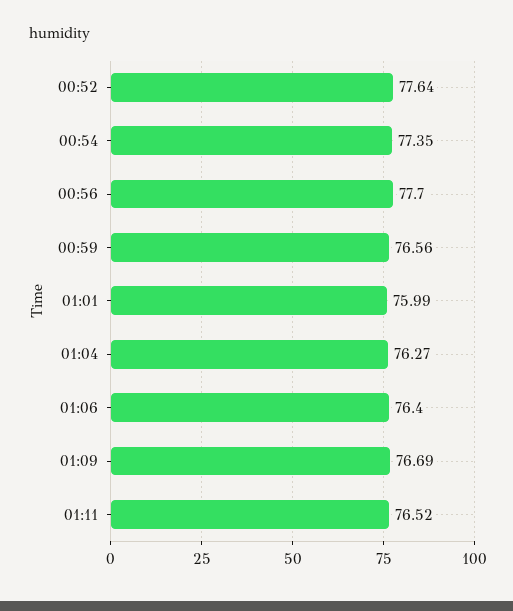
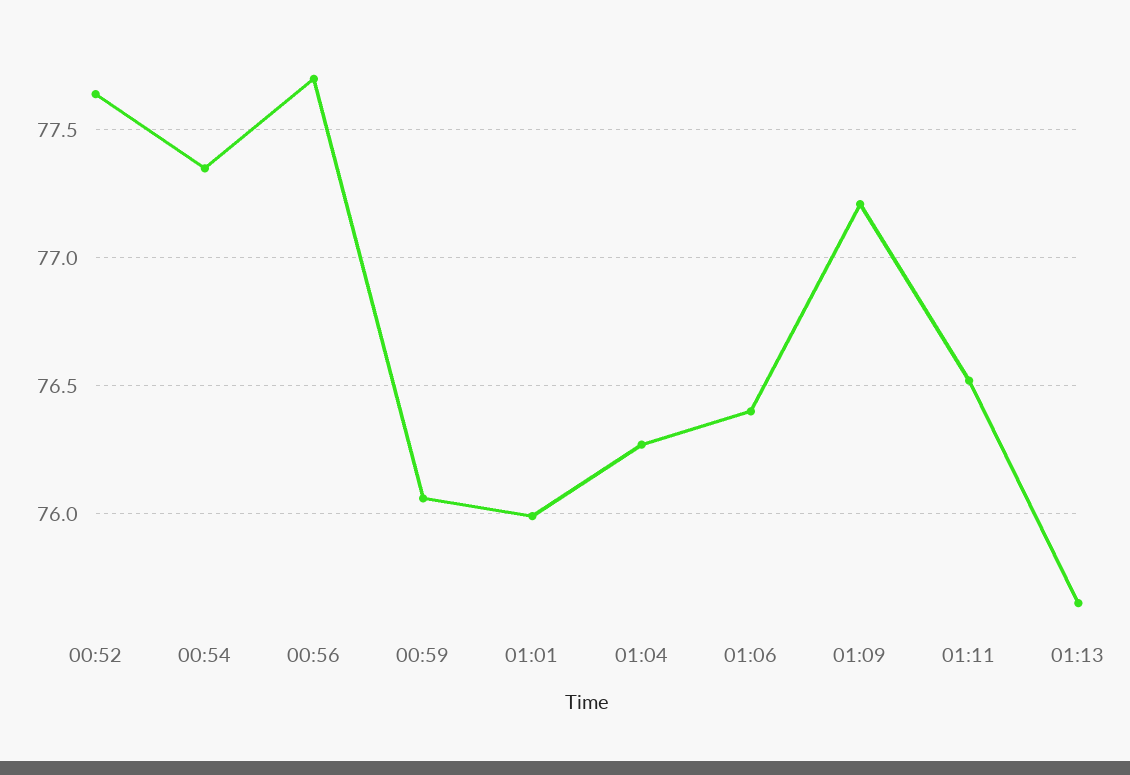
00:59: 76.56 -> 76.05
01:09: 76.69 -> 77.2
01:13: none -> 75.65

